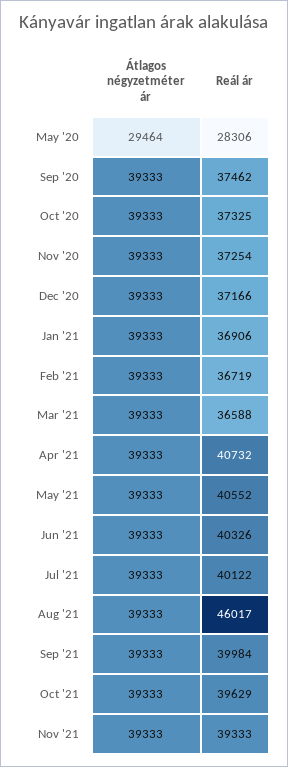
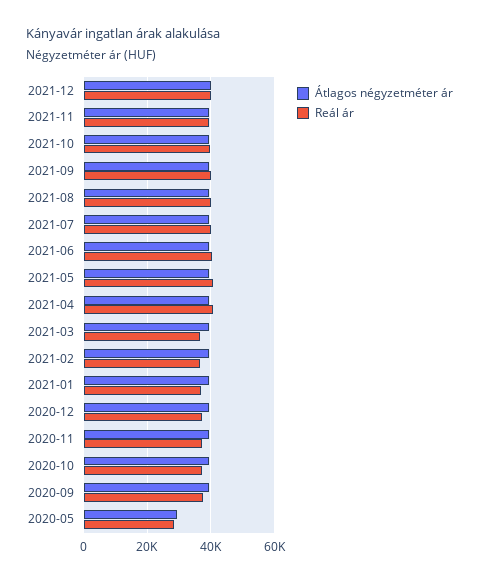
Reál ár, Aug '21: 46017 -> 40000
Átlagos négyzetméter ár, 2021-12: none -> 40000
Reál ár, 2021-12: none -> 40000

